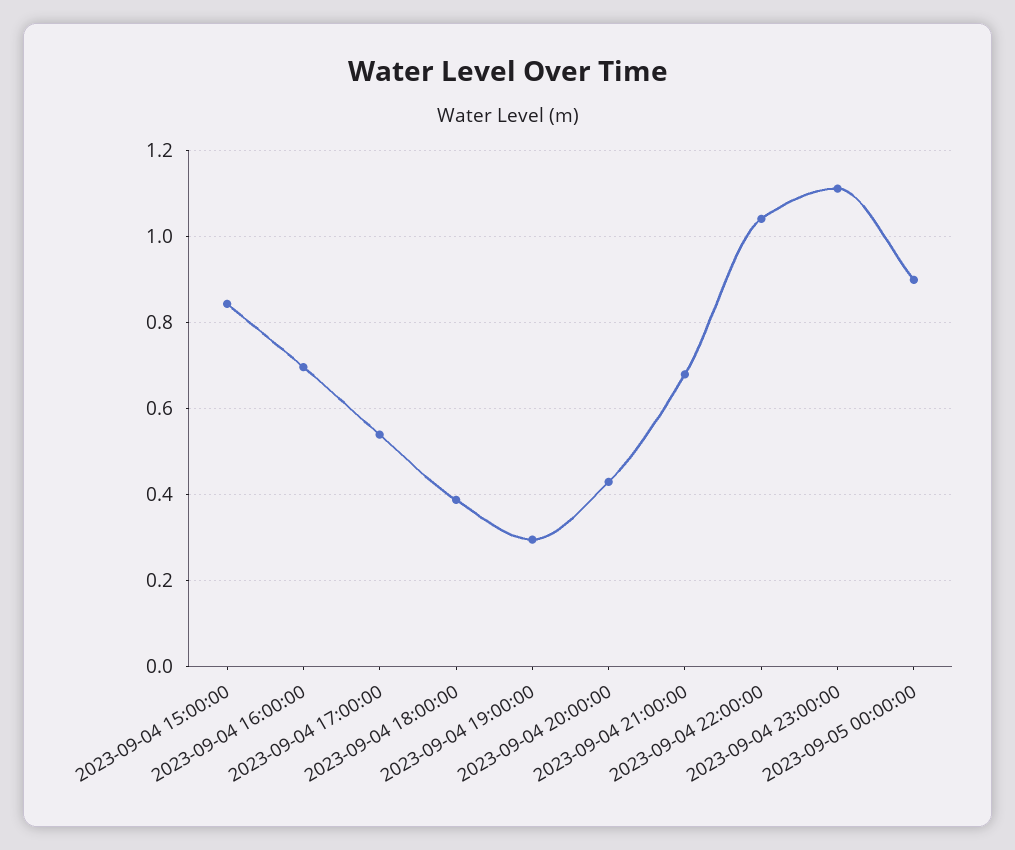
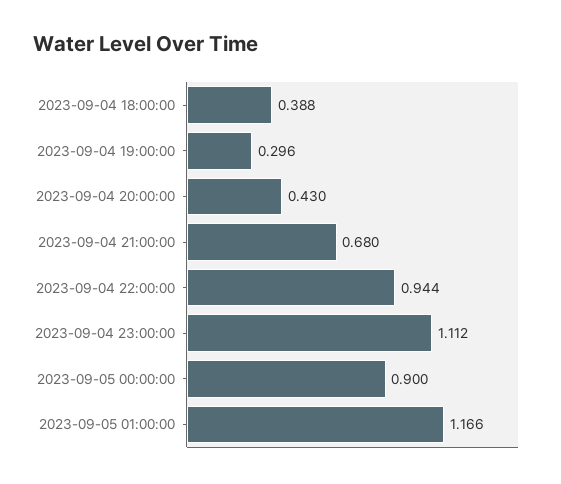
2023-09-04 15:00:00: 0.84 -> none
2023-09-04 16:00:00: 0.7 -> none
2023-09-04 17:00:00: 0.54 -> none
2023-09-04 22:00:00: 1.04 -> 0.944
2023-09-05 01:00:00: none -> 1.166

